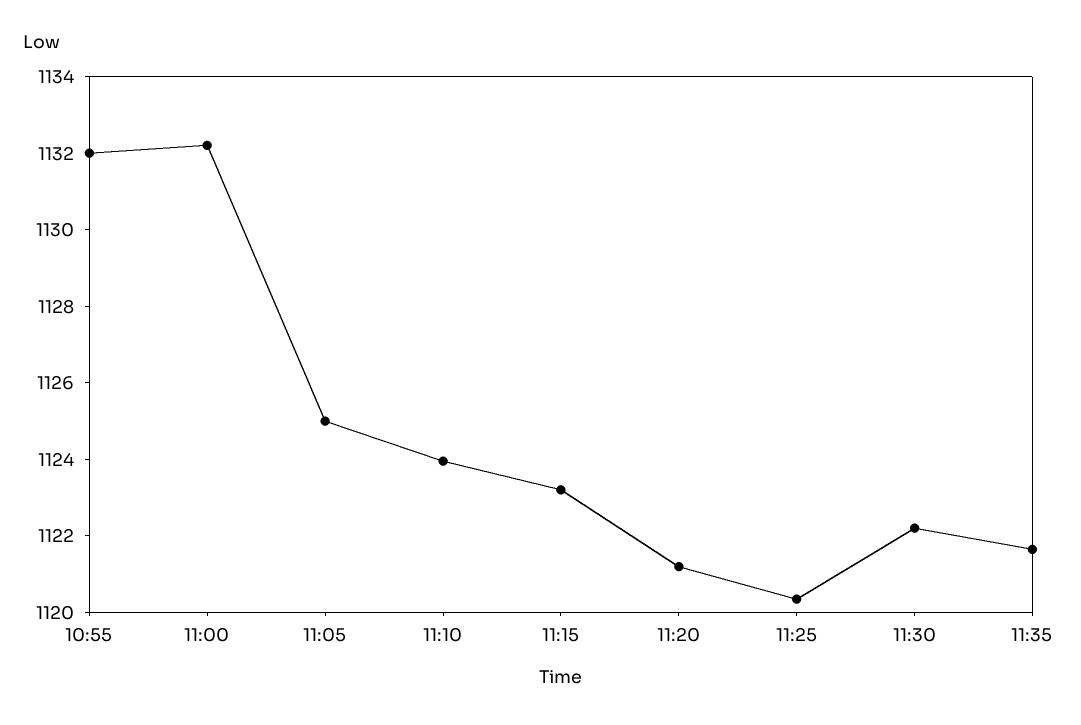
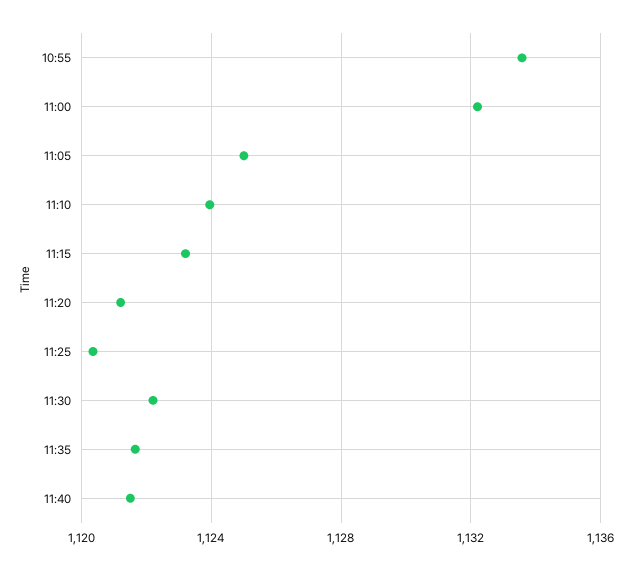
10:55: 1132 -> 1133.5
11:40: none -> 1121.5

